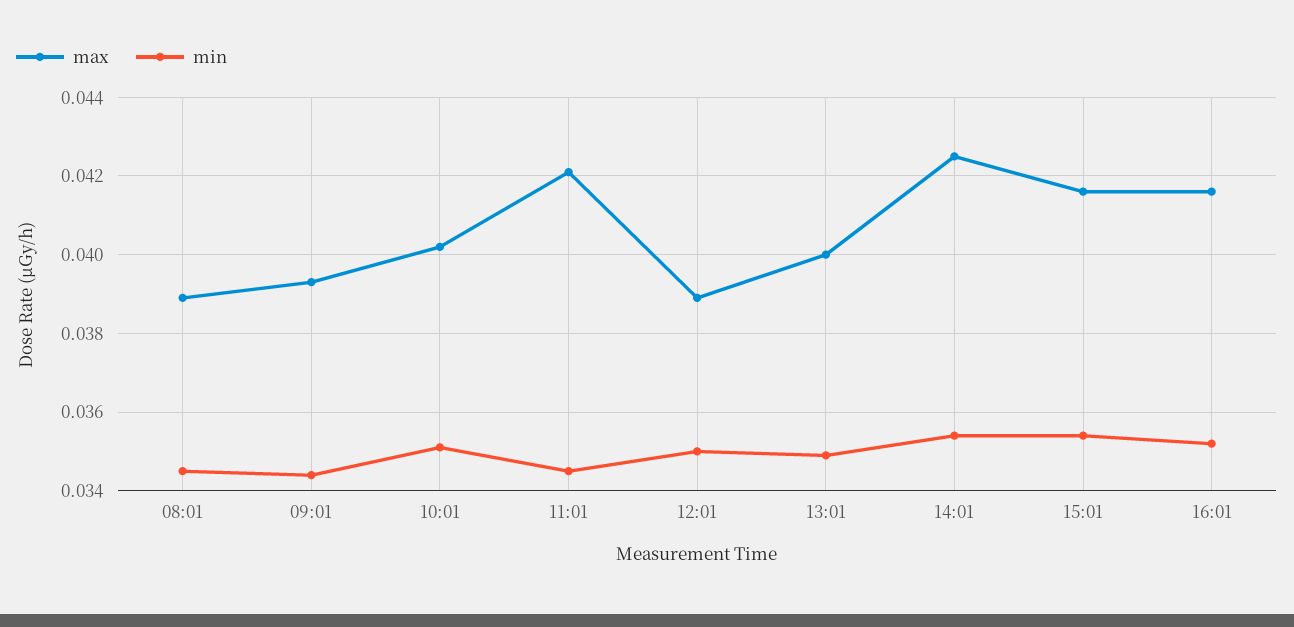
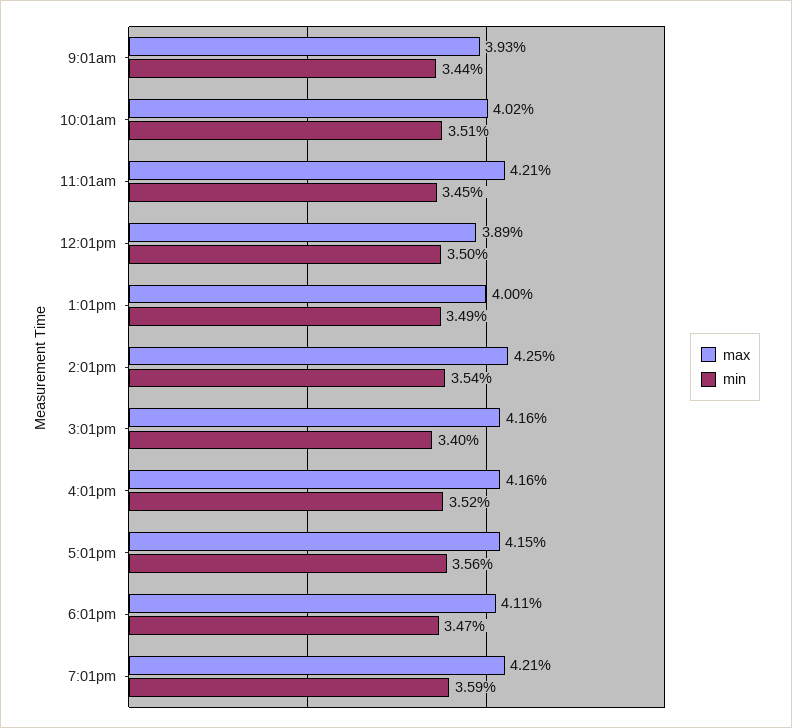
max, 08:01: 0.039 -> none
min, 08:01: 0.0345 -> none
min, 15:01: 0.0355 -> 0.034
max, 5:01pm: none -> 0.0415
min, 5:01pm: none -> 0.0356
max, 6:01pm: none -> 0.0411
min, 6:01pm: none -> 0.0347
max, 7:01pm: none -> 0.0421
min, 7:01pm: none -> 0.0359

